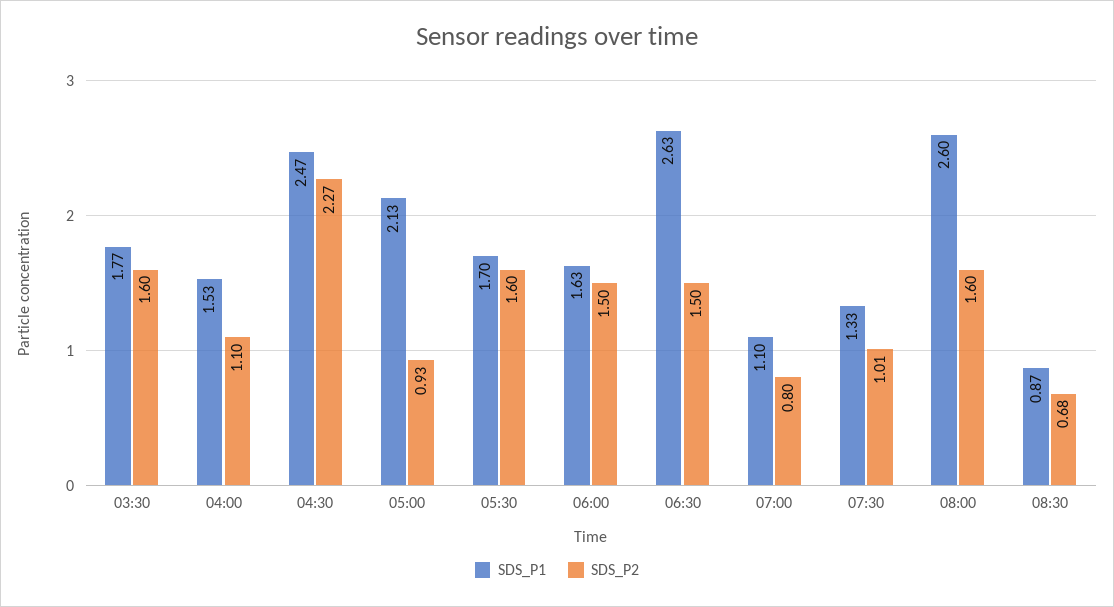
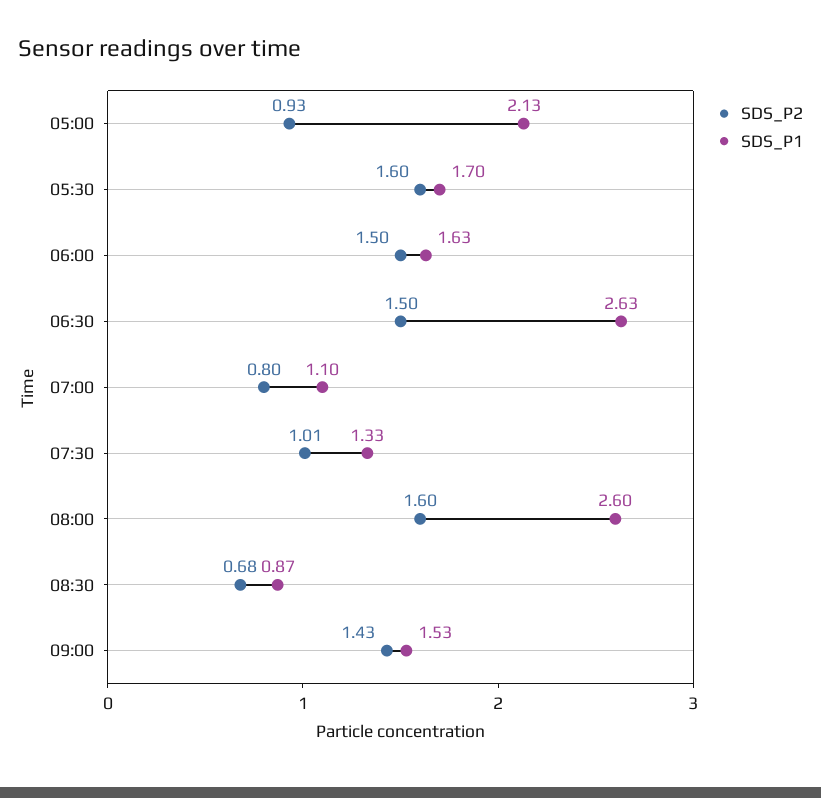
SDS_P1, 03:30: 1.77 -> none
SDS_P2, 03:30: 1.6 -> none
SDS_P1, 04:00: 1.53 -> none
SDS_P2, 04:00: 1.1 -> none
SDS_P1, 04:30: 2.47 -> none
SDS_P2, 04:30: 2.27 -> none
SDS_P2, 09:00: none -> 1.43
SDS_P1, 09:00: none -> 1.53

